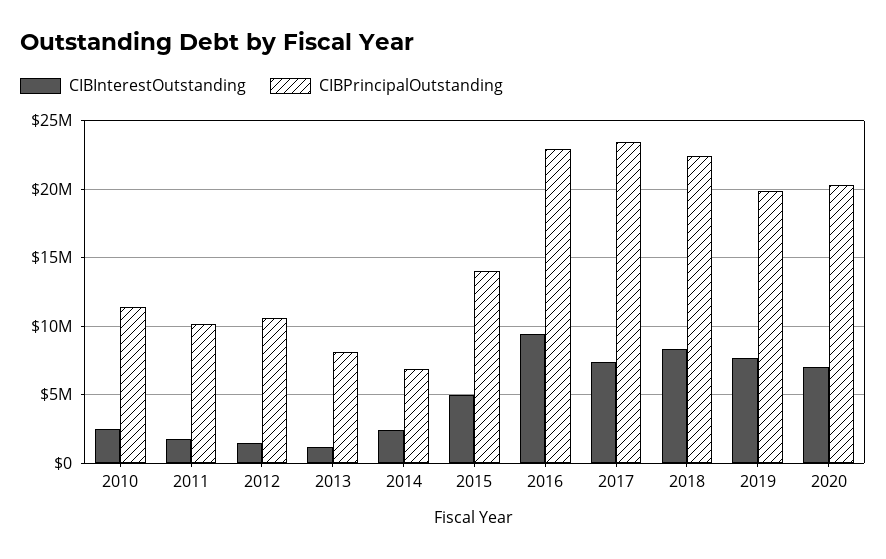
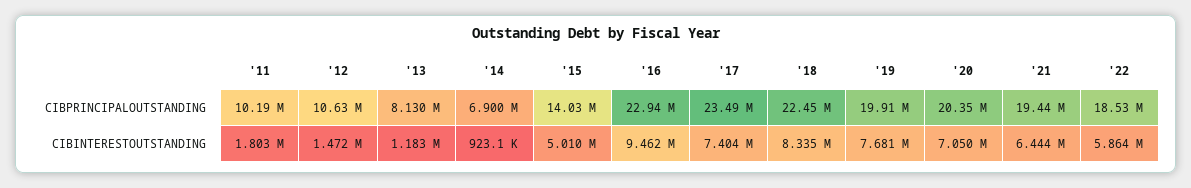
CIBInterestOutstanding, 2010: 2500000 -> none
CIBPrincipalOutstanding, 2010: 11500000 -> none
CIBInterestOutstanding, 2014: 2500000 -> 923100
CIBPrincipalOutstanding, '21: none -> 19440000
CIBPrincipalOutstanding, '22: none -> 18530000
CIBInterestOutstanding, '21: none -> 6444000
CIBInterestOutstanding, '22: none -> 5864000

